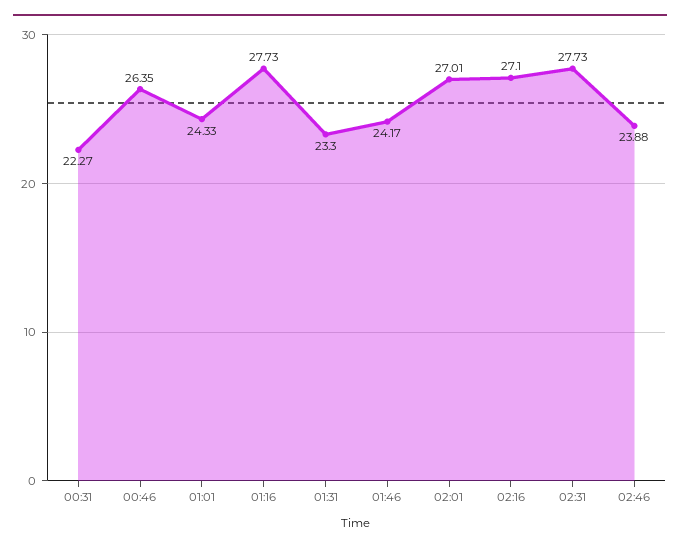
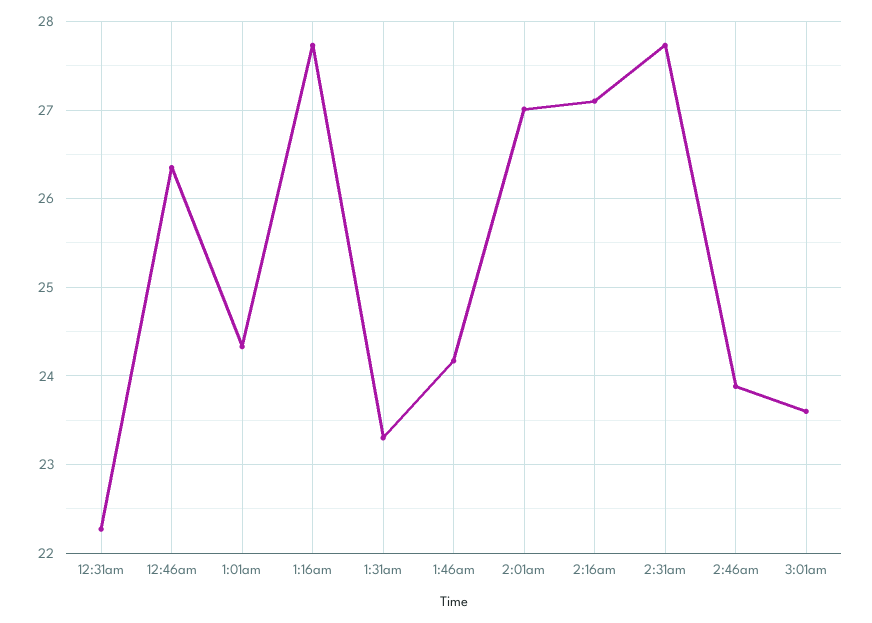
3:01am: none -> 23.6

